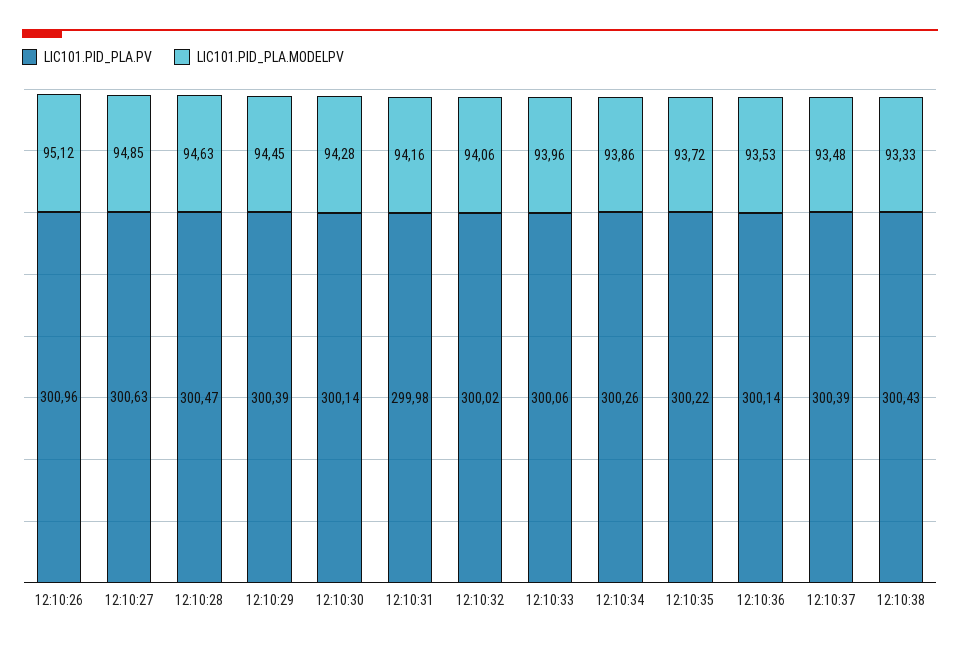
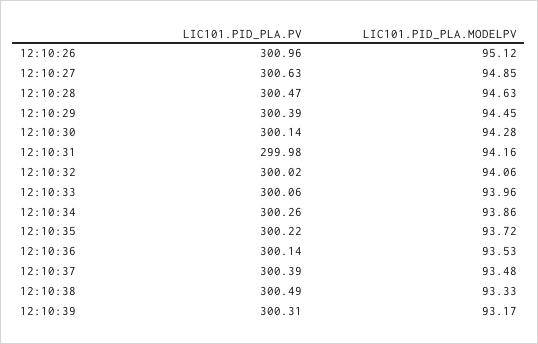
LIC101.PID_PLA.PV, 12:10:38: 300.43 -> 300.49
LIC101.PID_PLA.PV, 12:10:39: none -> 300.31
LIC101.PID_PLA.MODELPV, 12:10:39: none -> 93.17

